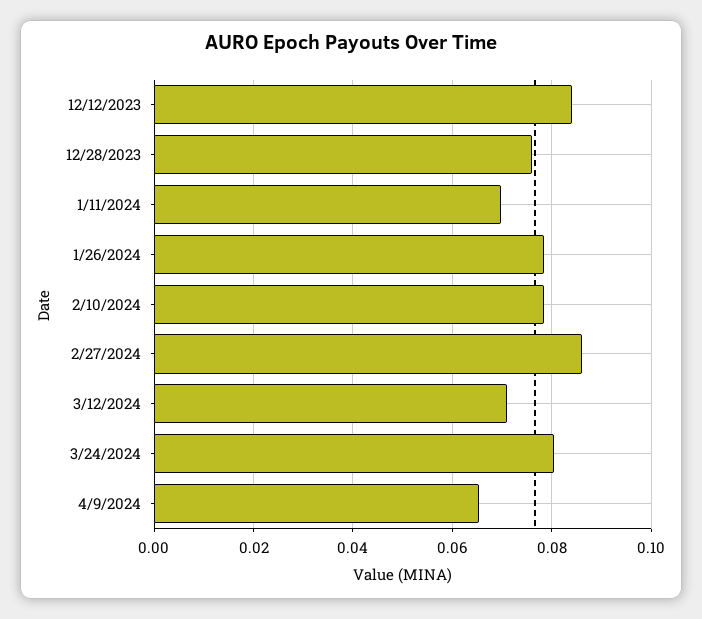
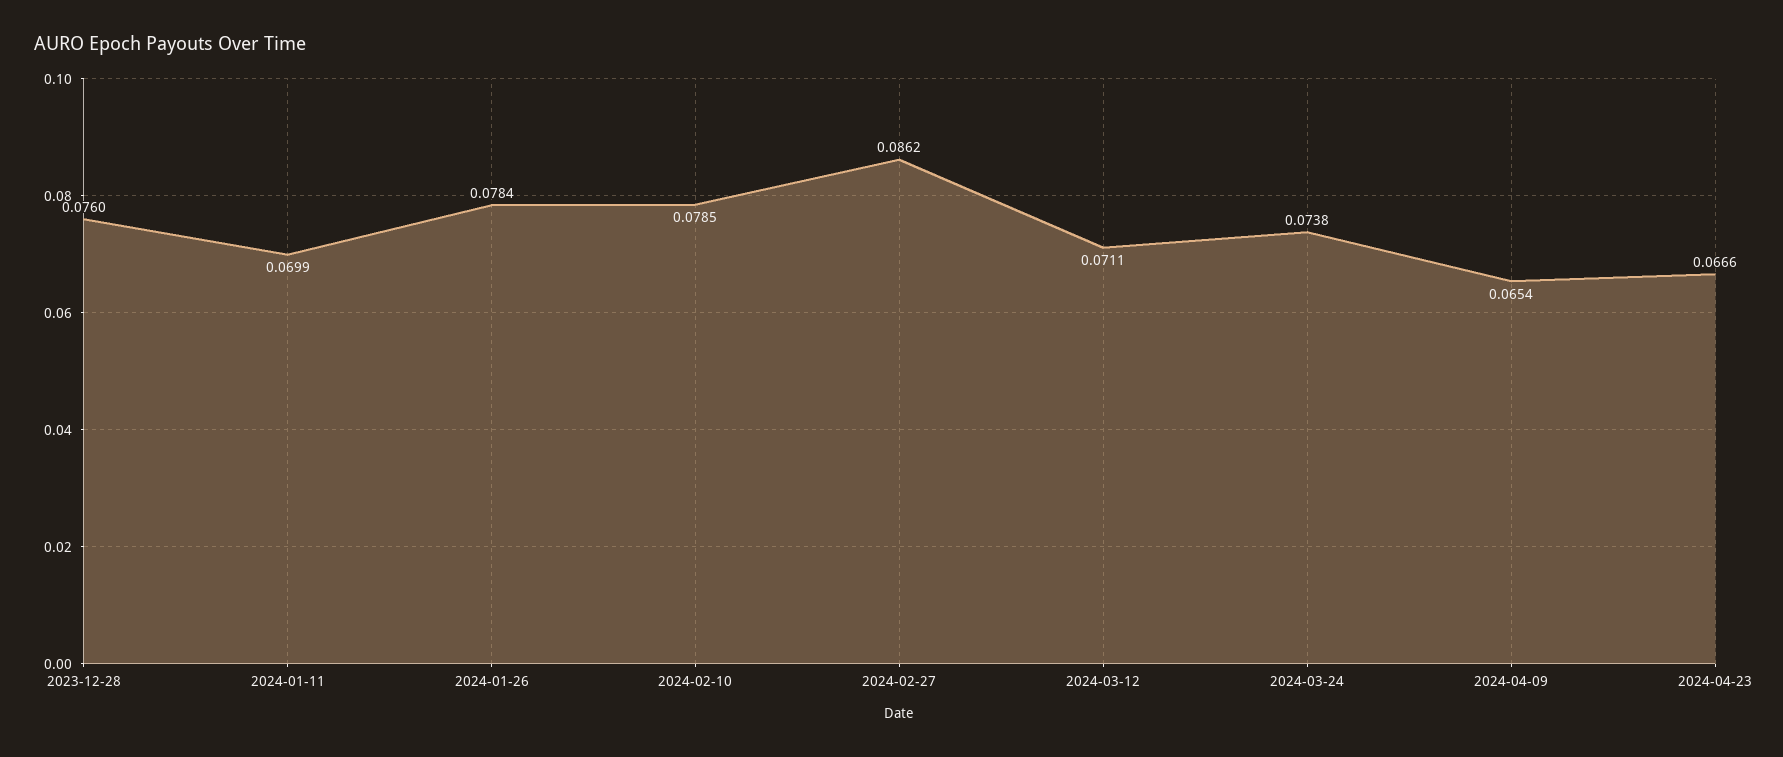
12/12/2023: 0.084 -> none
3/24/2024: 0.08 -> 0.0738
2024-04-23: none -> 0.0666

